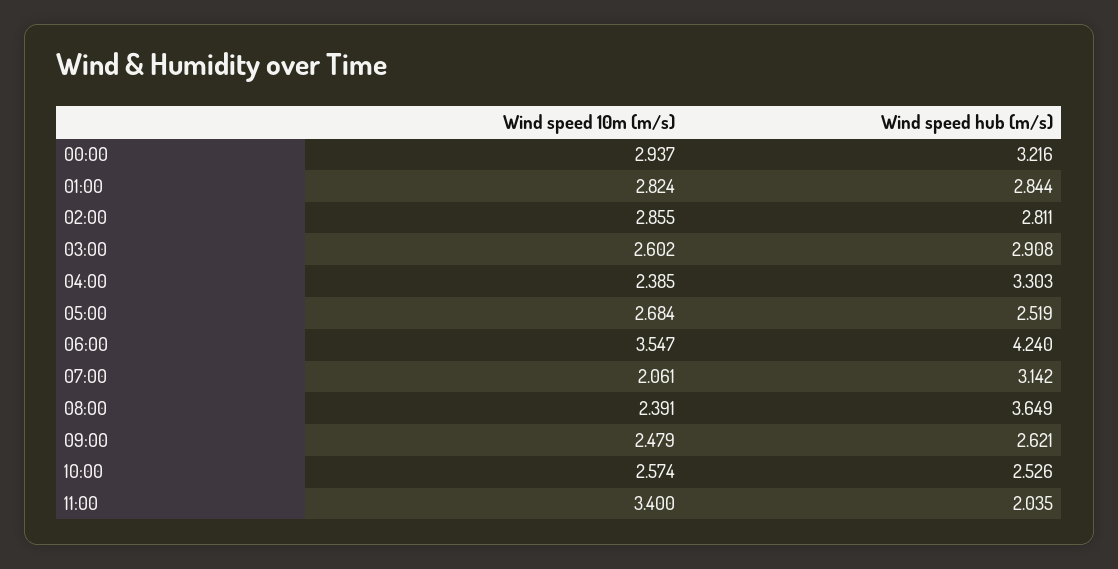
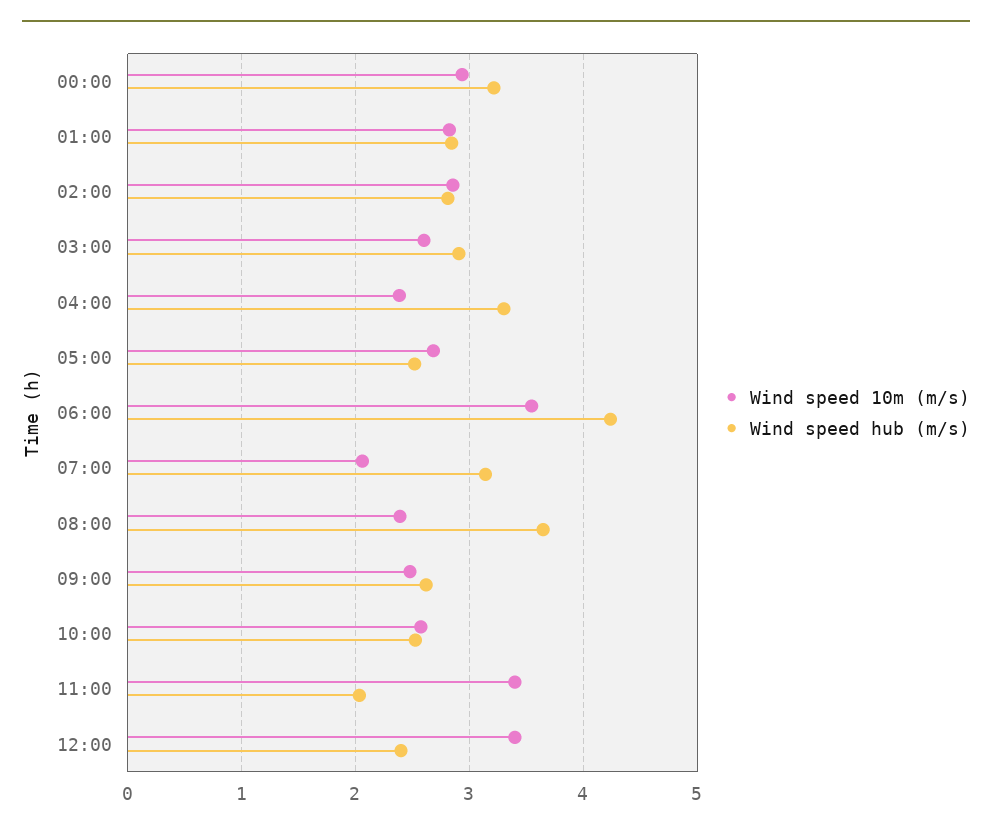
Wind speed 10m (m/s), 12:00: none -> 3.4
Wind speed hub (m/s), 12:00: none -> 2.4

